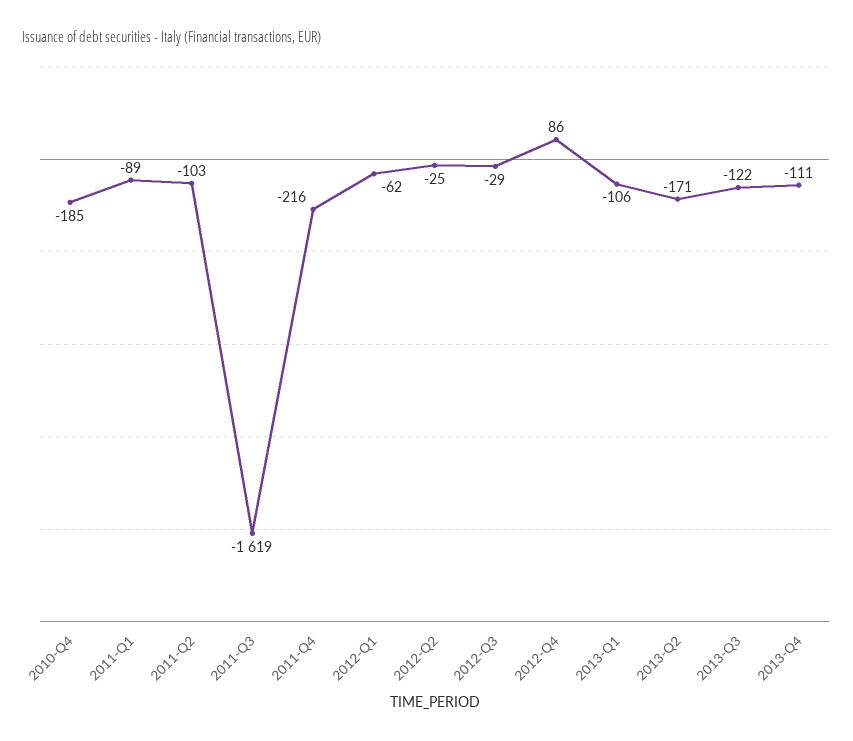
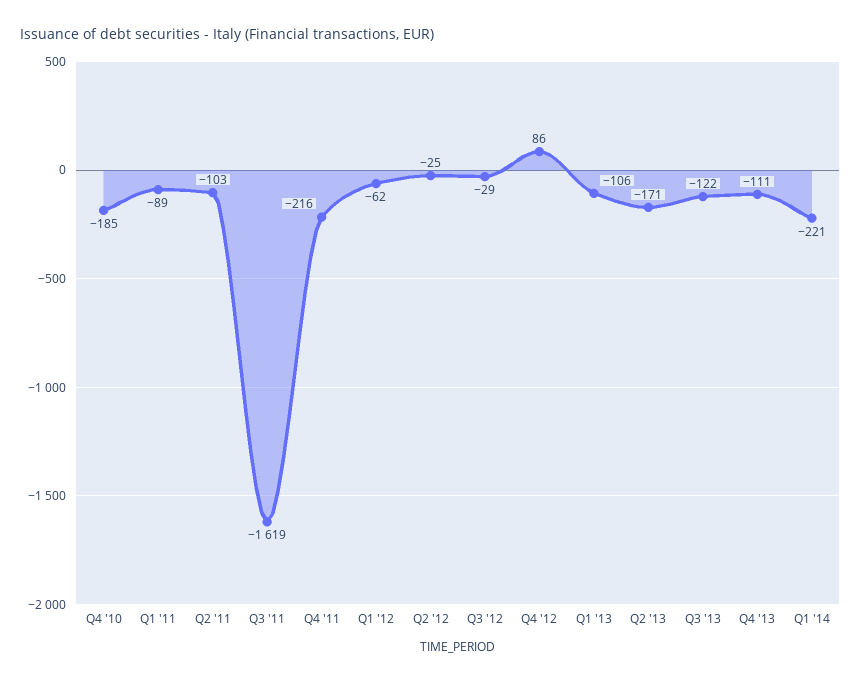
Q1 '14: none -> -221

